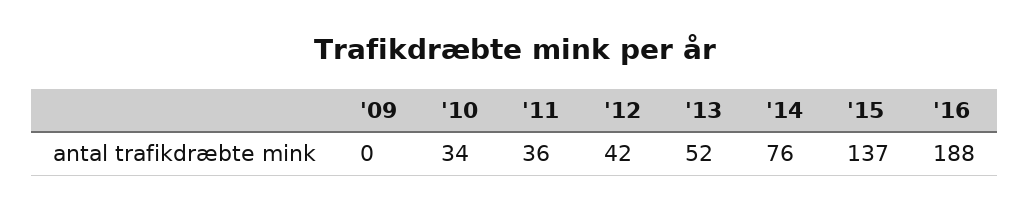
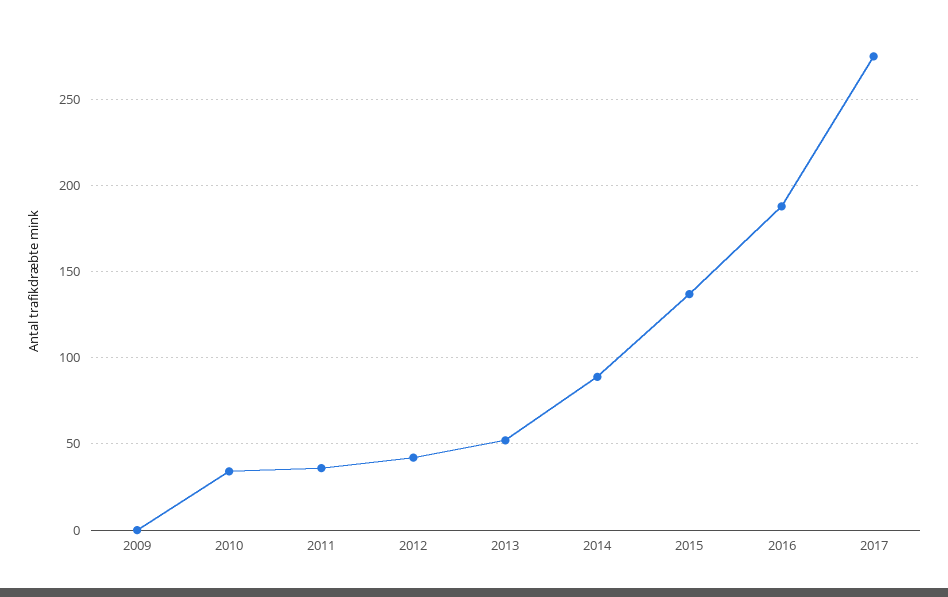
'14: 76 -> 90
2017: none -> 275

